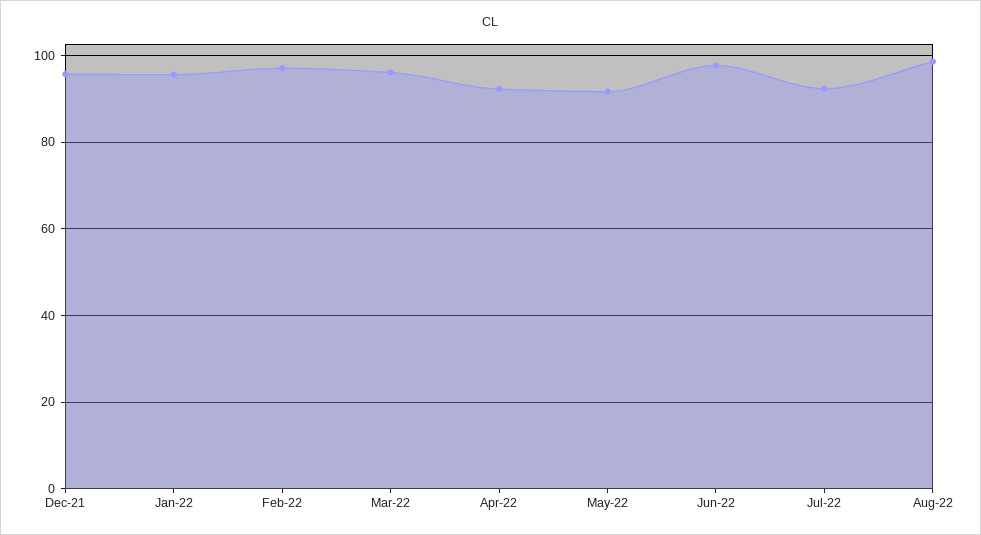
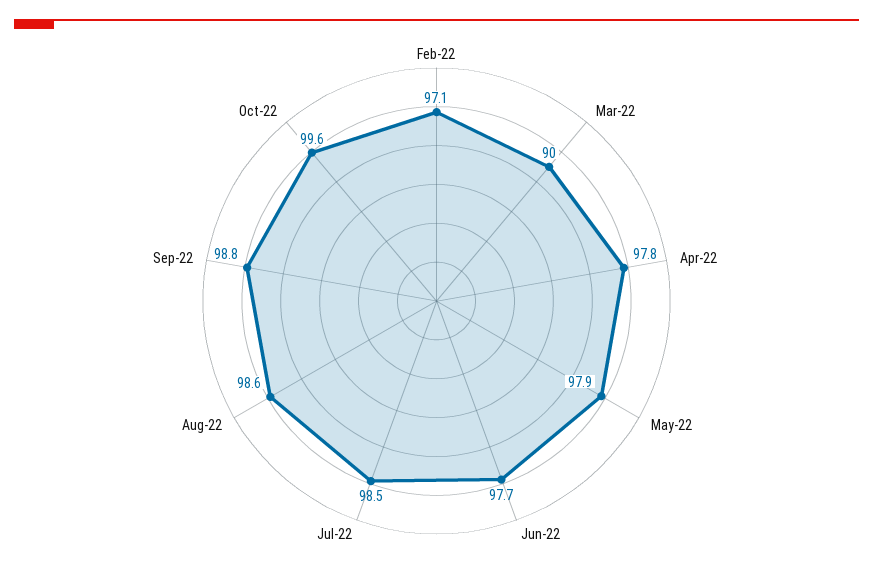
Dec-21: 96 -> none
Jan-22: 96 -> none
Mar-22: 96 -> 90
Apr-22: 92 -> 97.8
May-22: 92 -> 97.9
Jul-22: 92 -> 98.5
Sep-22: none -> 98.8
Oct-22: none -> 99.6

